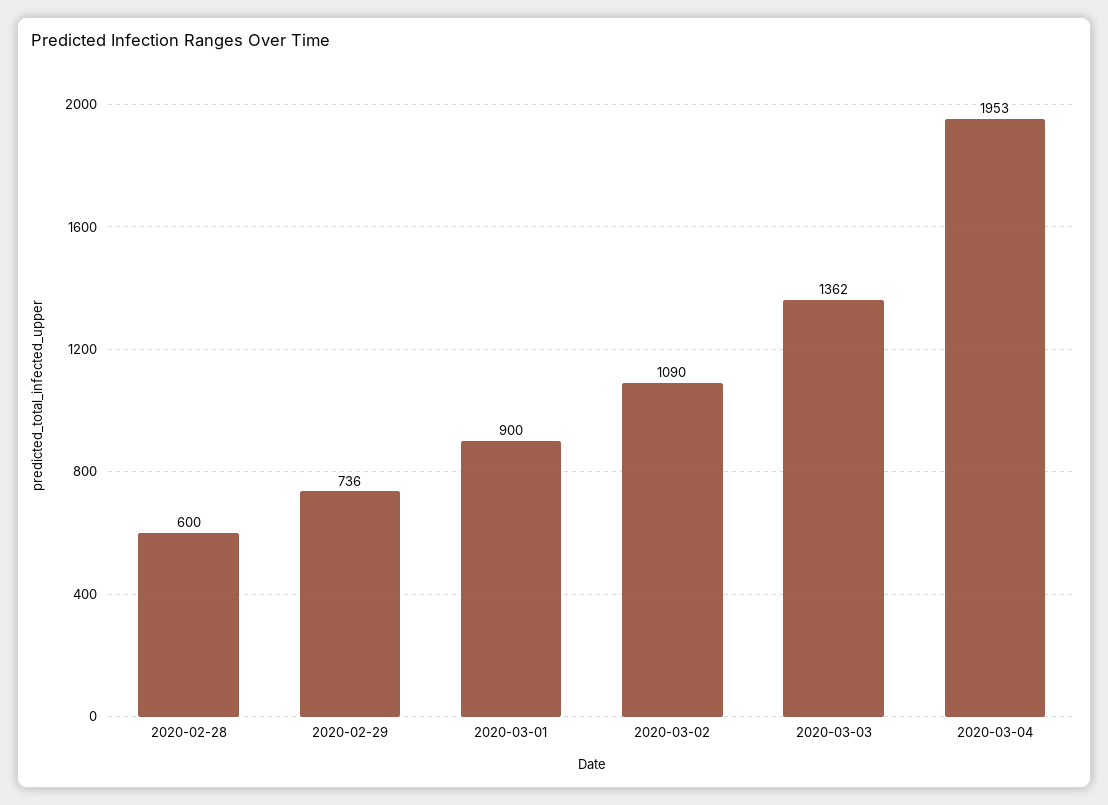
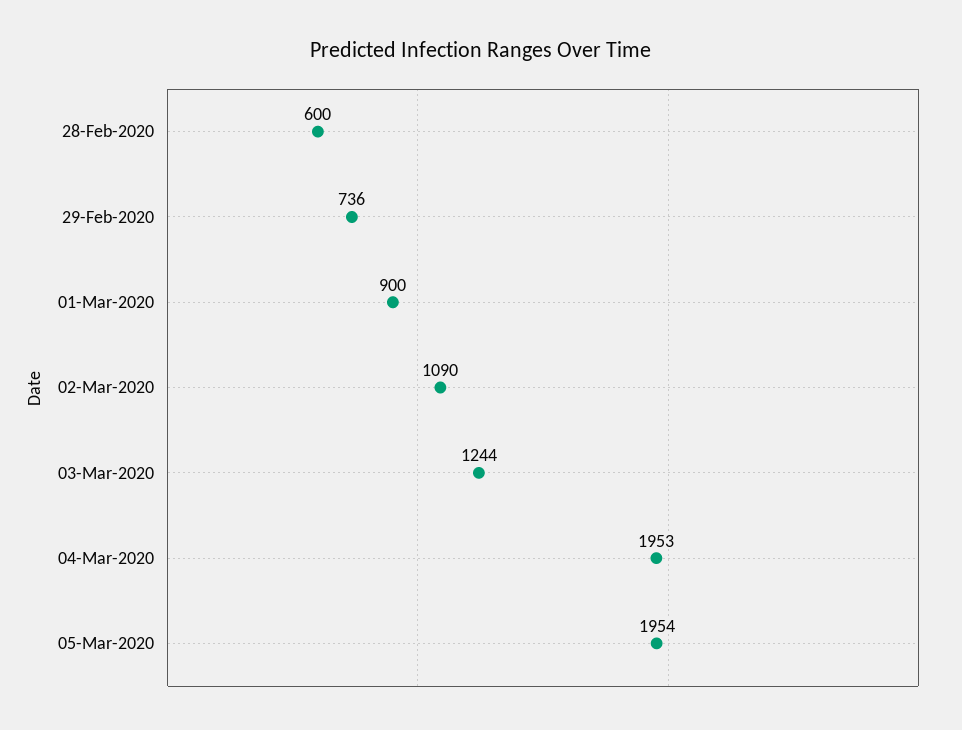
2020-03-03: 1362 -> 1244
05-Mar-2020: none -> 1954

